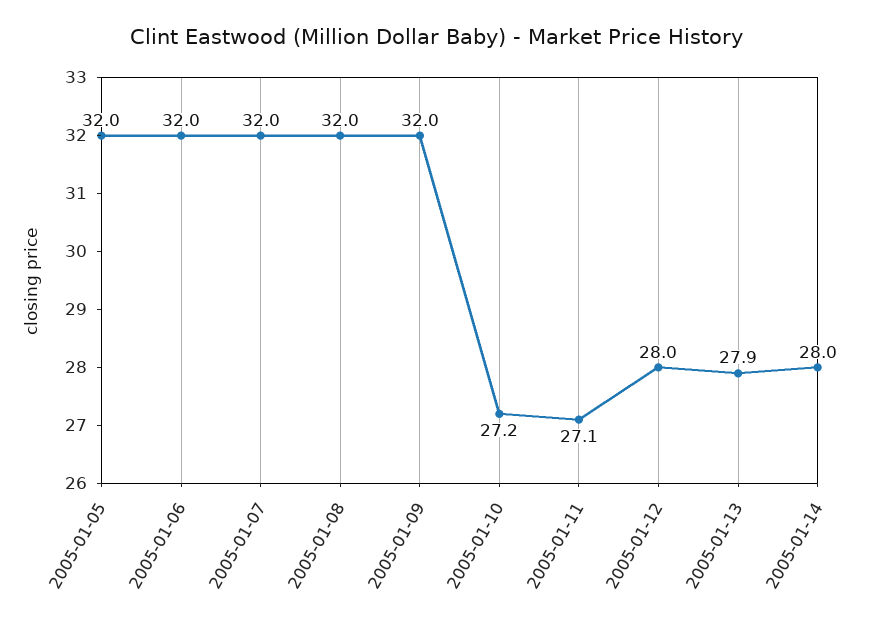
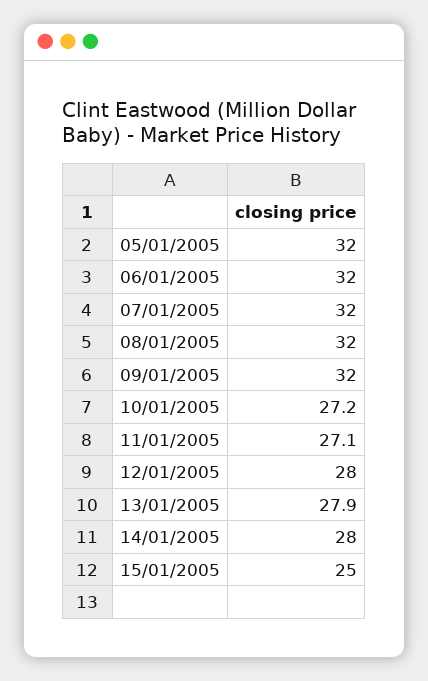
15/01/2005: none -> 25

